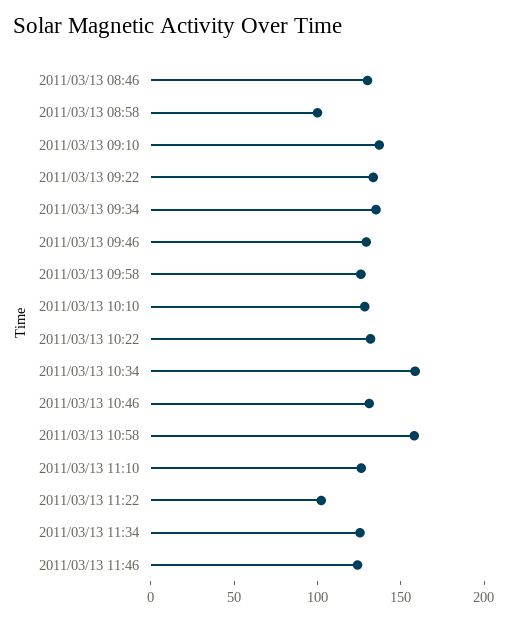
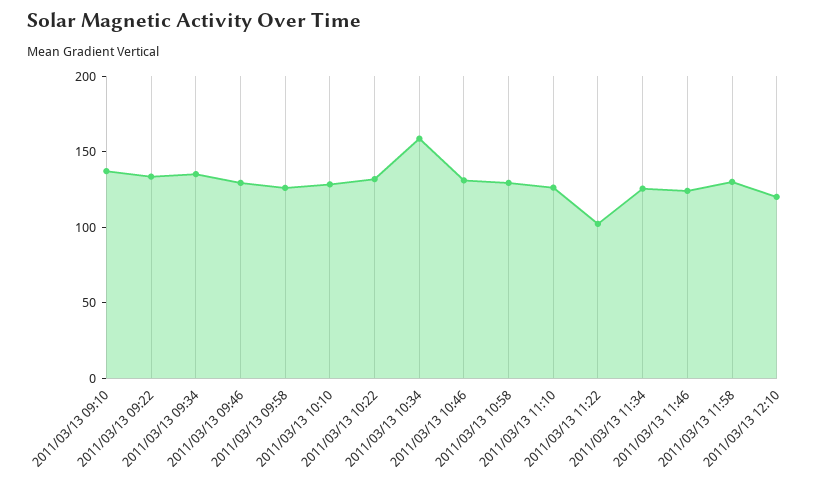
2011/03/13 08:46: 130 -> none
2011/03/13 08:58: 100 -> none
2011/03/13 10:58: 160 -> 130
2011/03/13 11:58: none -> 130
2011/03/13 12:10: none -> 120

